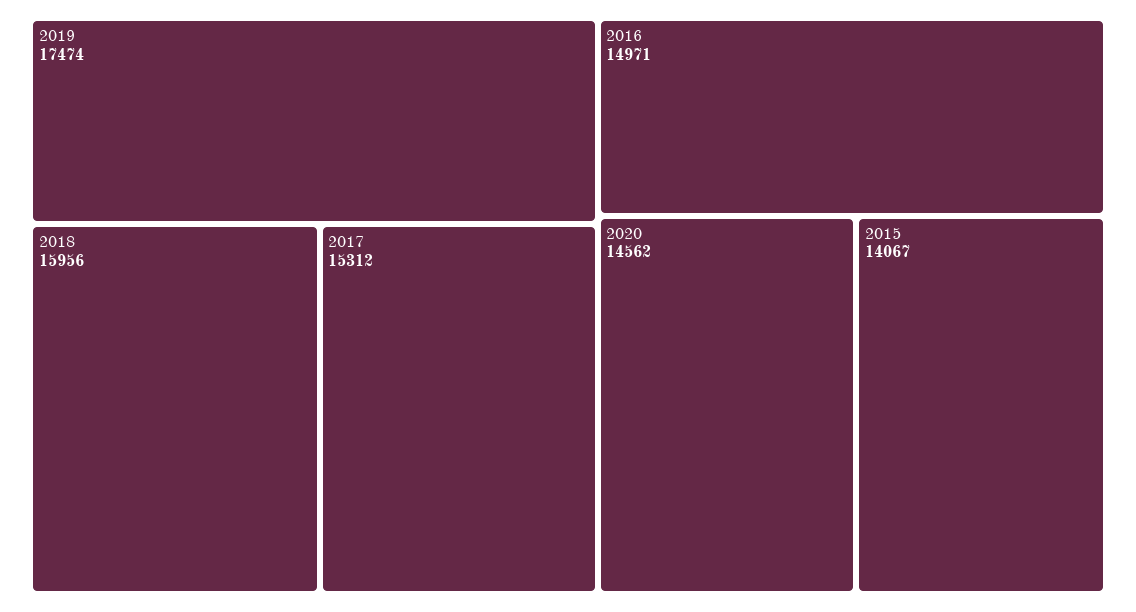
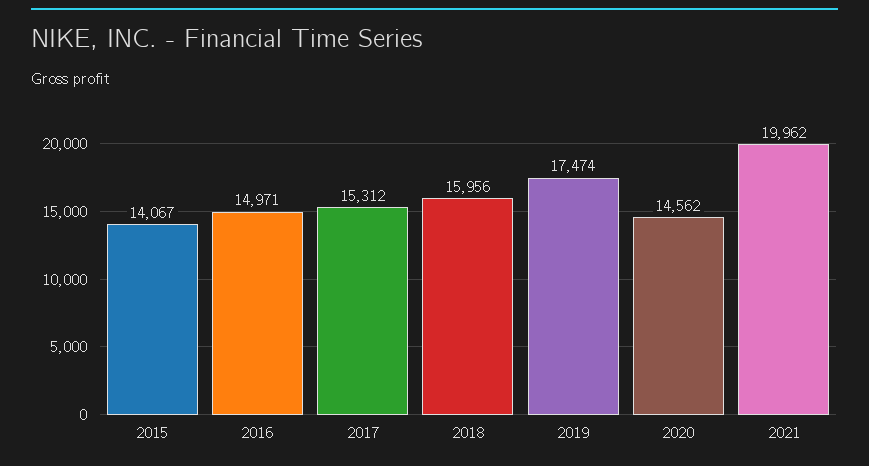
2021: none -> 19962

